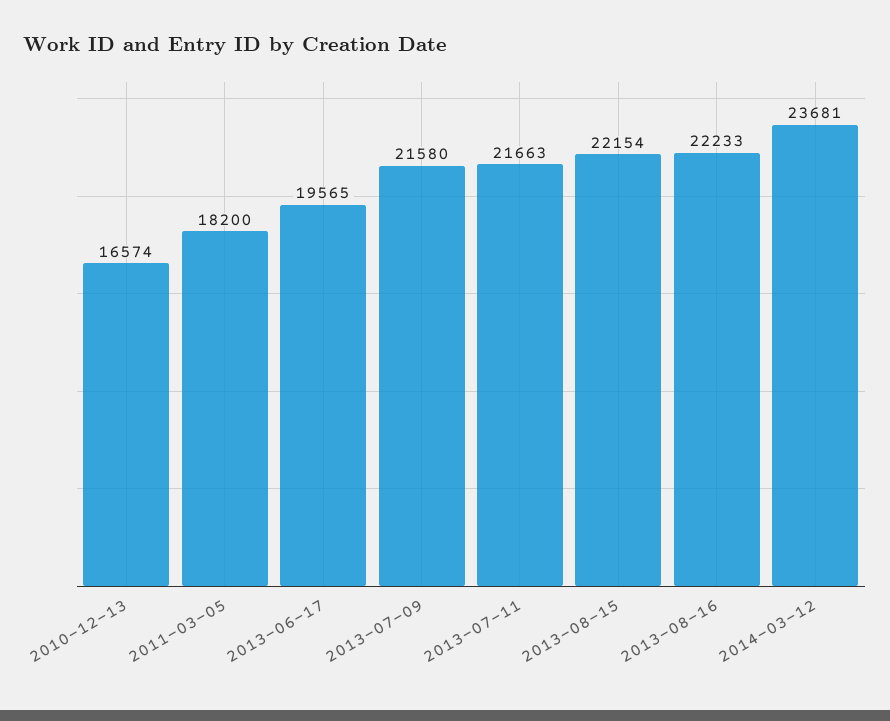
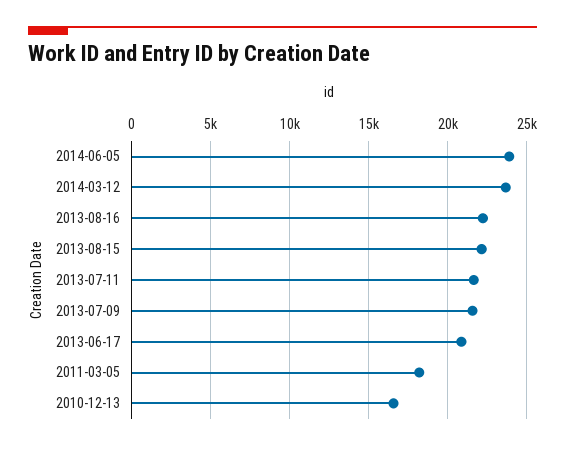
2013-06-17: 19565 -> 21000
2014-06-05: none -> 24000

